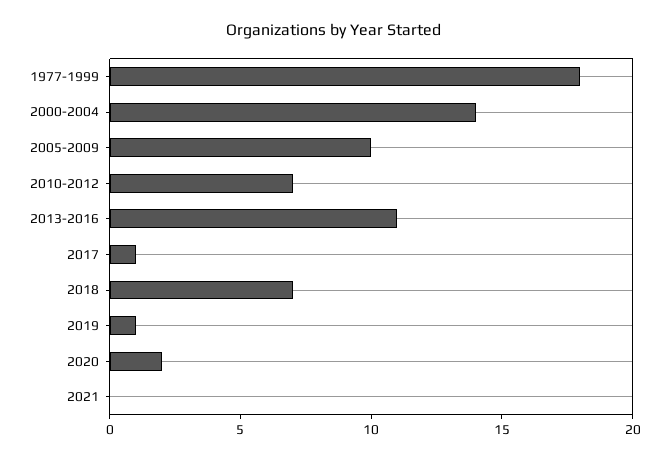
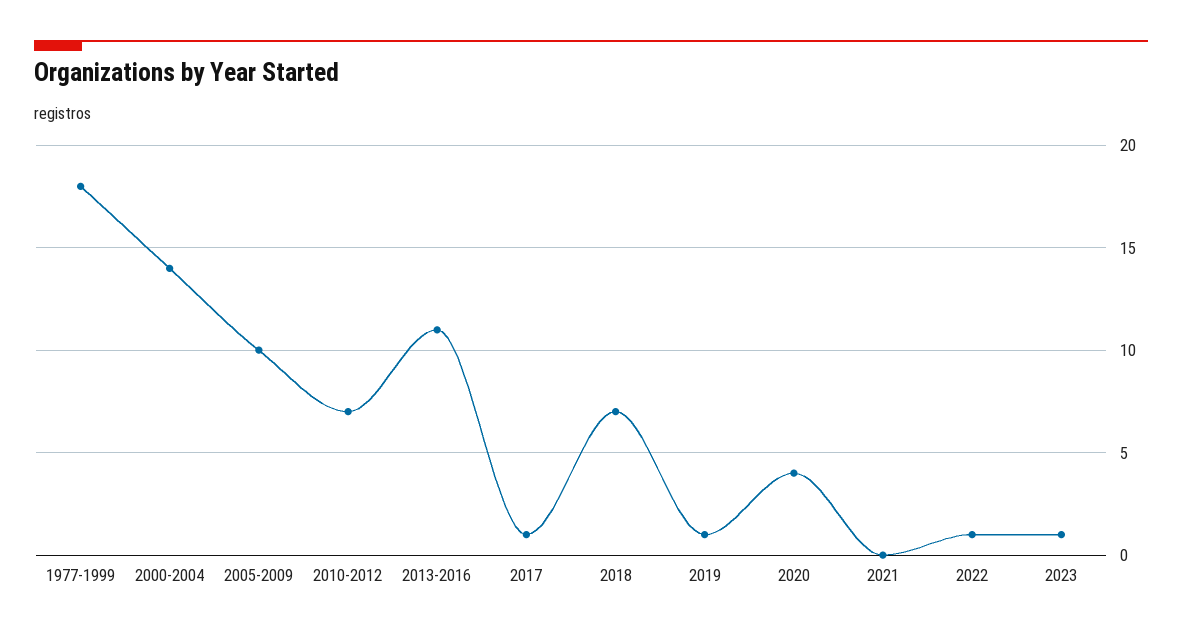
2020: 2 -> 4
2022: none -> 1
2023: none -> 1

